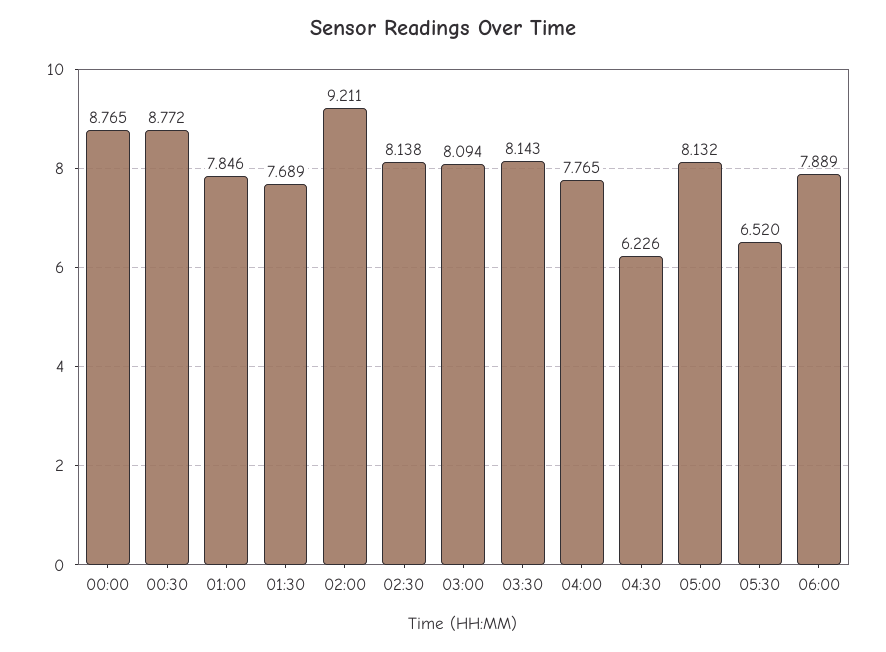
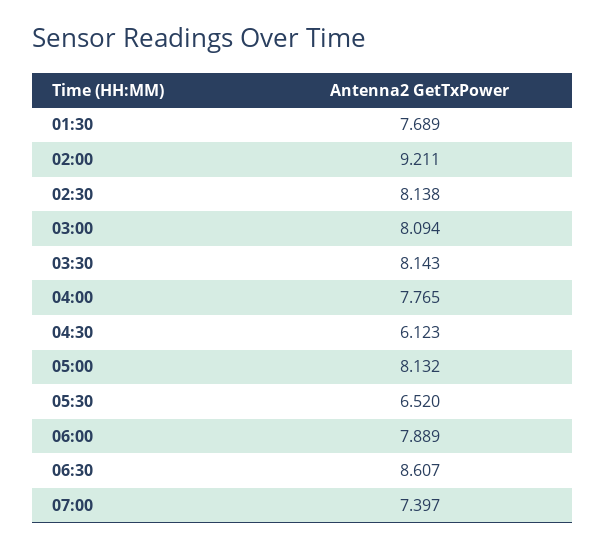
00:00: 8.765 -> none
00:30: 8.772 -> none
01:00: 7.846 -> none
04:30: 6.226 -> 6.123
06:30: none -> 8.607
07:00: none -> 7.397

